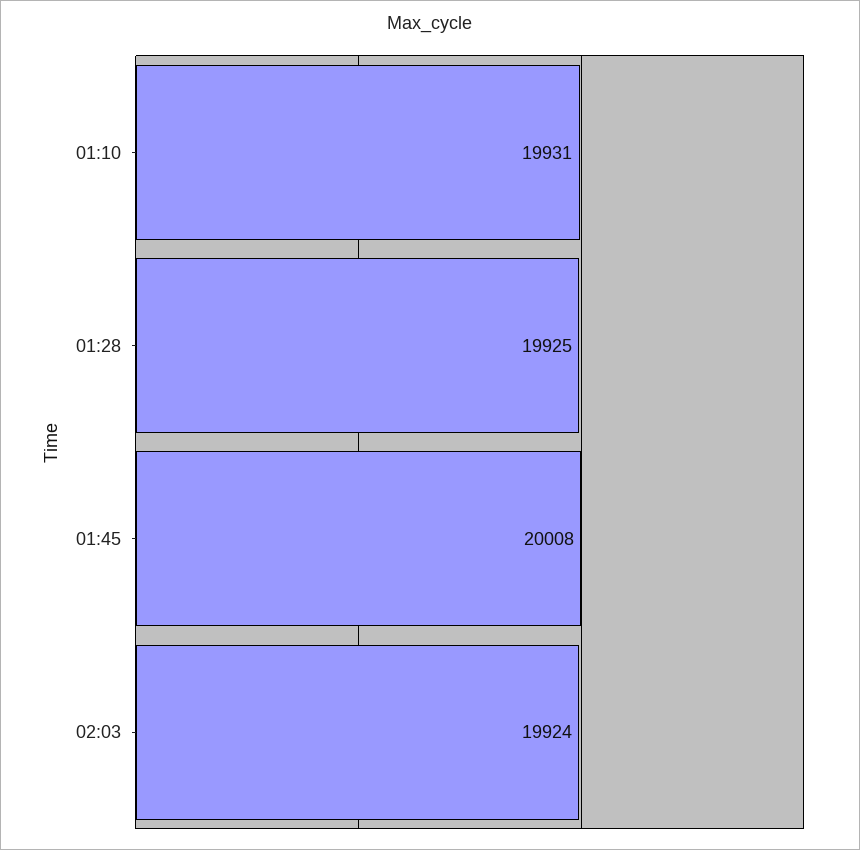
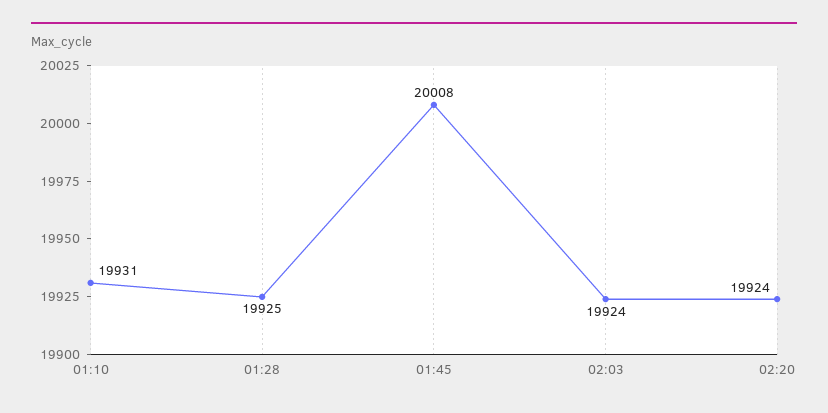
02:20: none -> 19924

